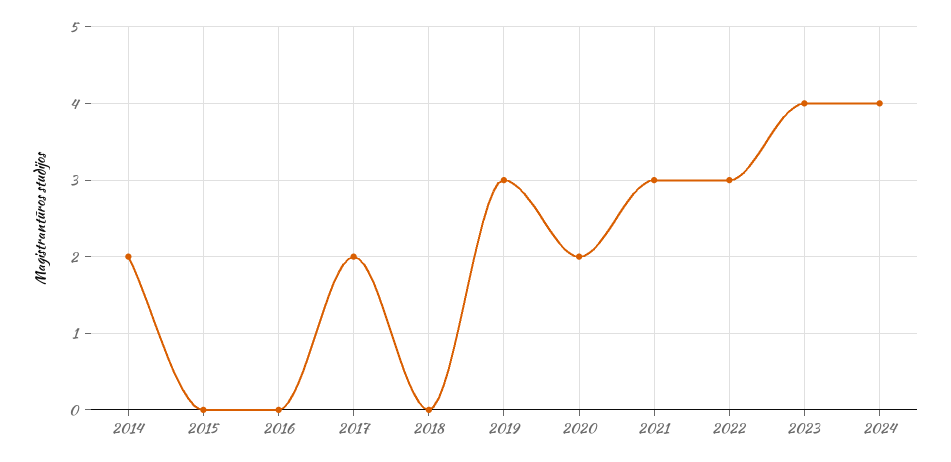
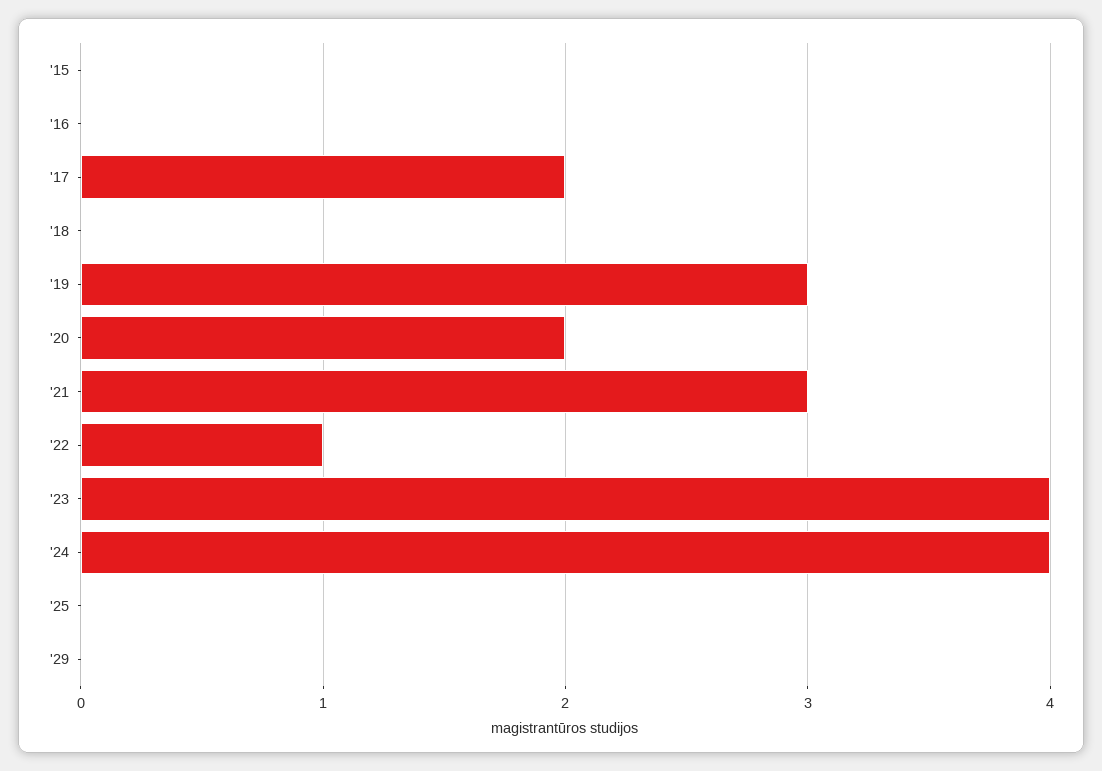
2014: 2 -> none
2022: 3 -> 1
'25: none -> 0
'29: none -> 0

